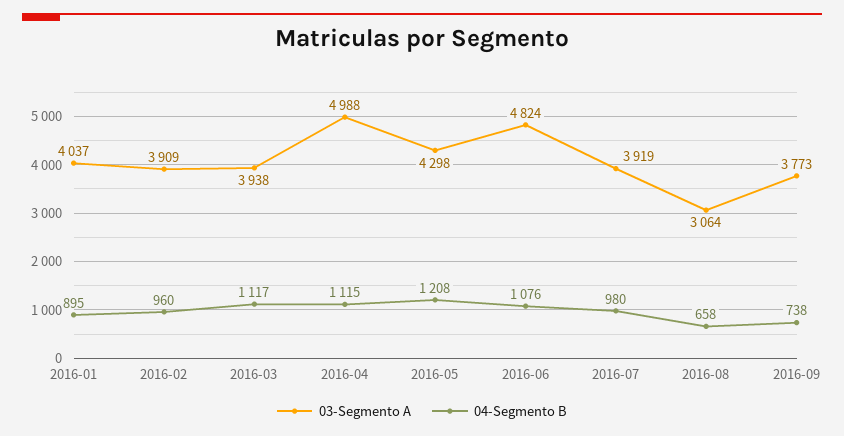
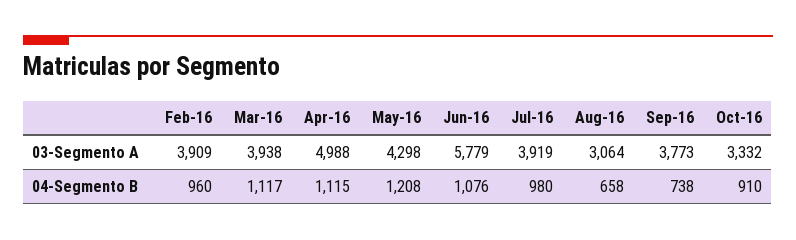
03-Segmento A, 2016-01: 4037 -> none
04-Segmento B, 2016-01: 895 -> none
03-Segmento A, 2016-06: 4824 -> 5779
03-Segmento A, Oct-16: none -> 3332
04-Segmento B, Oct-16: none -> 910

